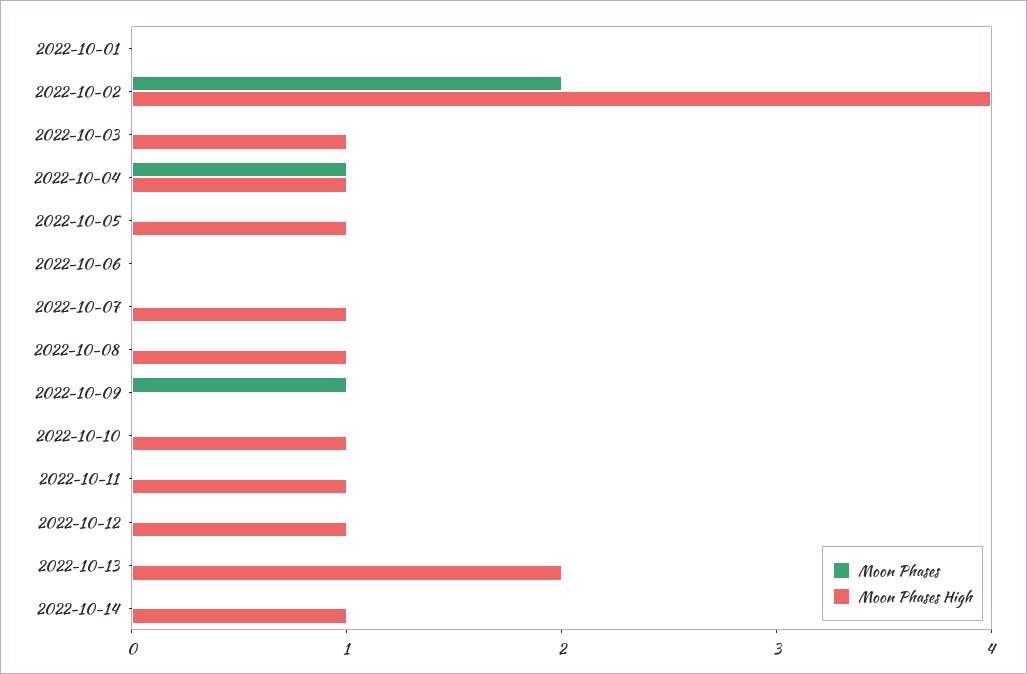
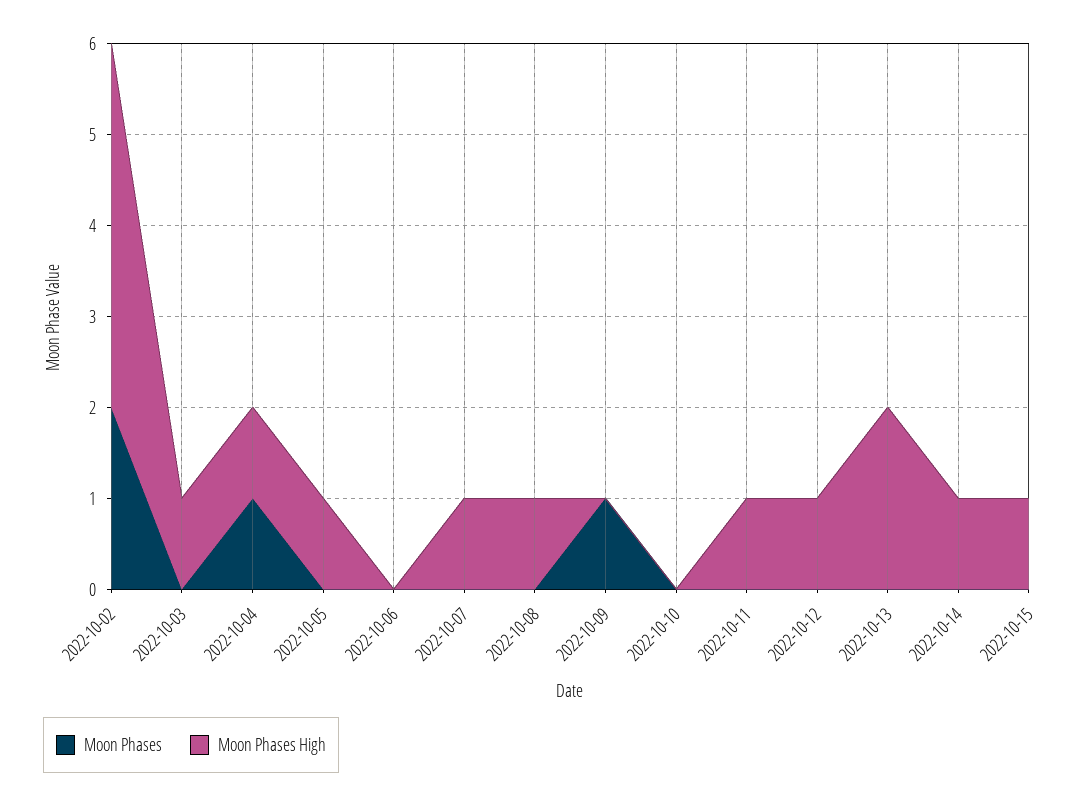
Moon Phases, 2022-10-01: 0 -> none
Moon Phases High, 2022-10-01: 0 -> none
Moon Phases High, 2022-10-10: 1 -> 0
Moon Phases, 2022-10-15: none -> 0
Moon Phases High, 2022-10-15: none -> 1

